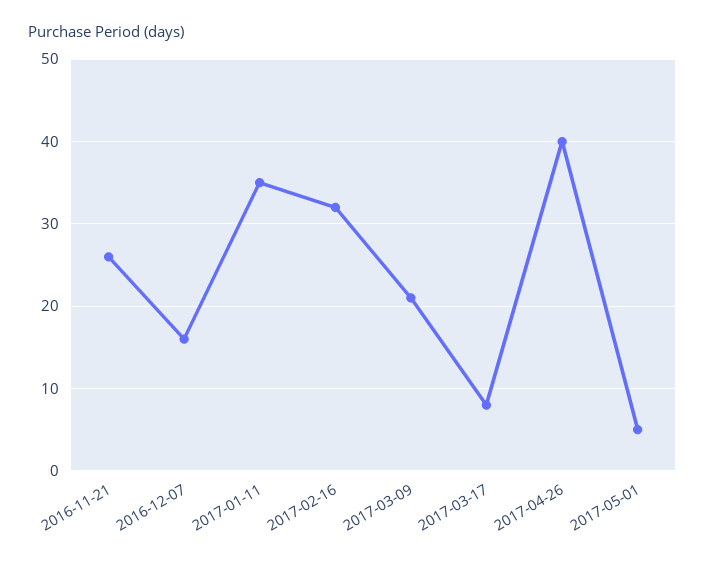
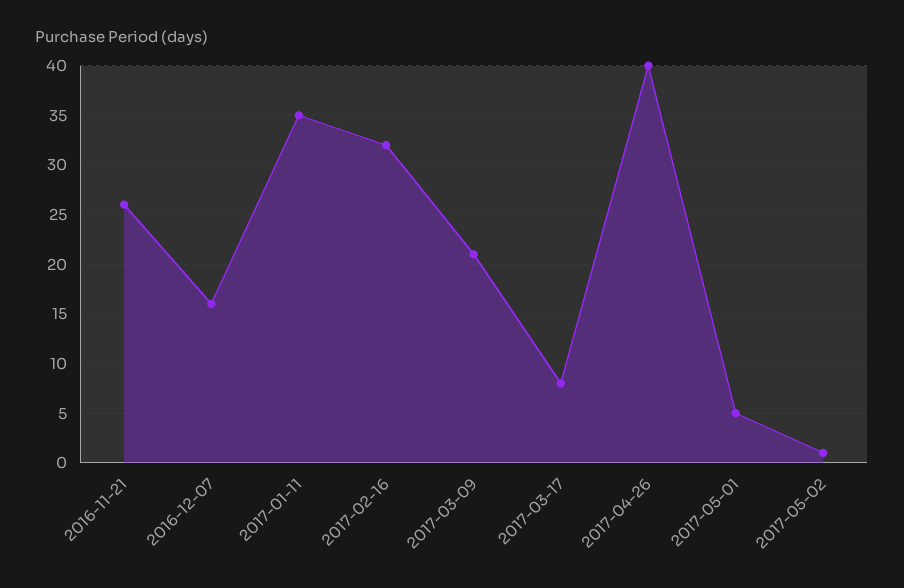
2017-05-02: none -> 1

